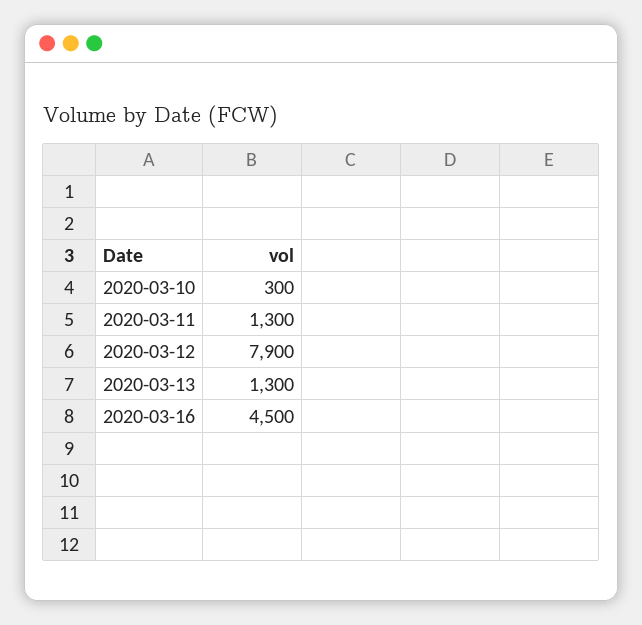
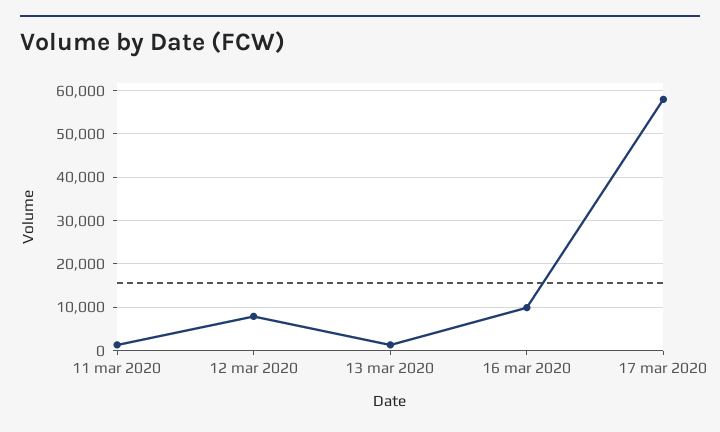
2020-03-10: 300 -> none
2020-03-16: 4500 -> 10000
17 mar 2020: none -> 58000

